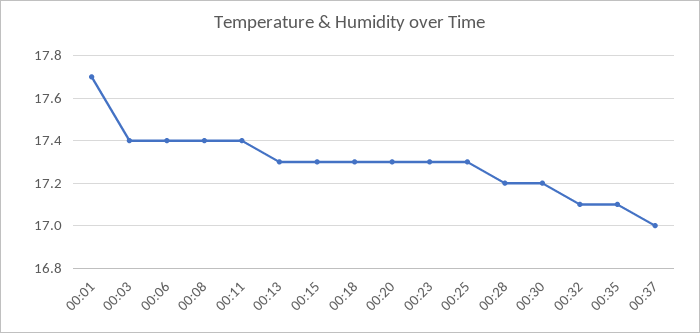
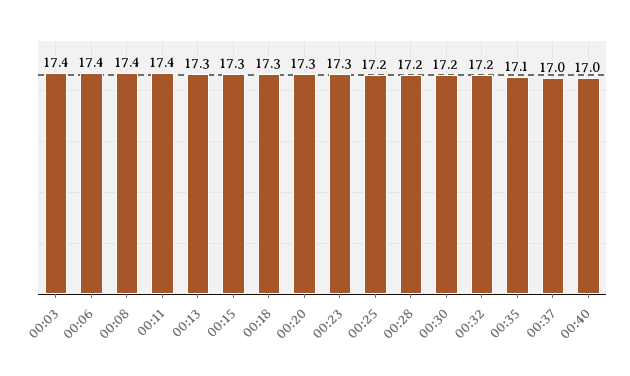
00:01: 17.7 -> none
00:25: 17.3 -> 17.2
00:32: 17.1 -> 17.2
00:40: none -> 17

